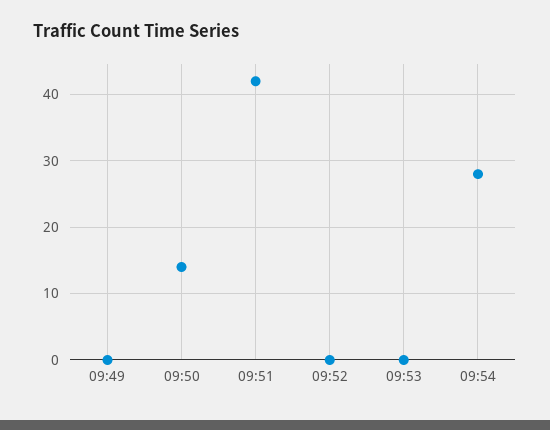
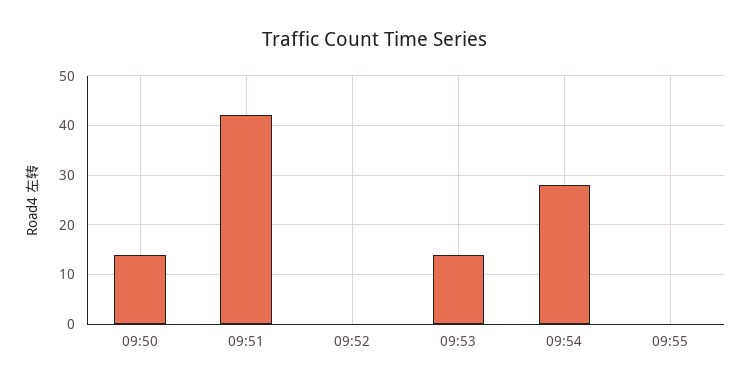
09:49: 0 -> none
09:53: 0 -> 15
09:55: none -> 0

